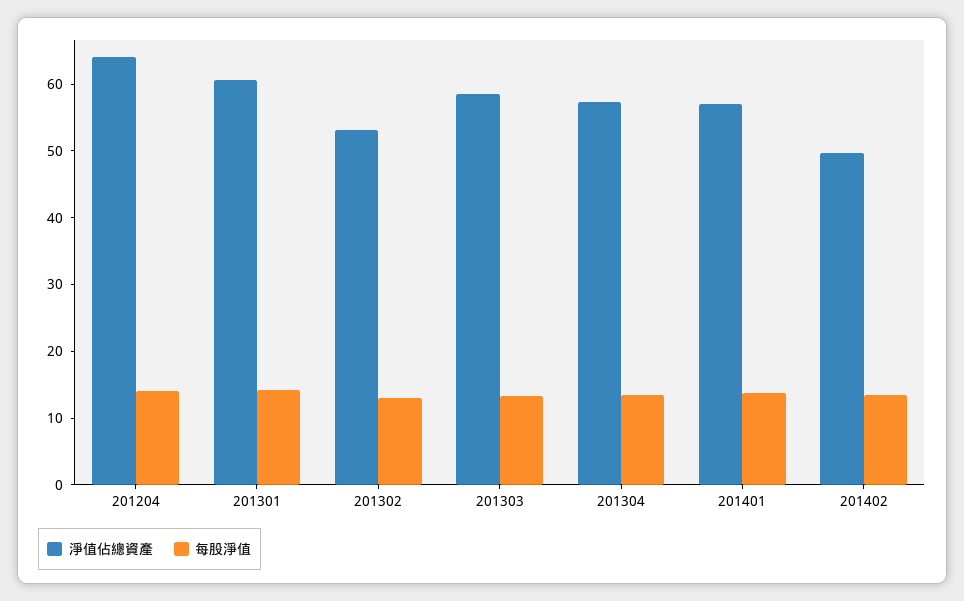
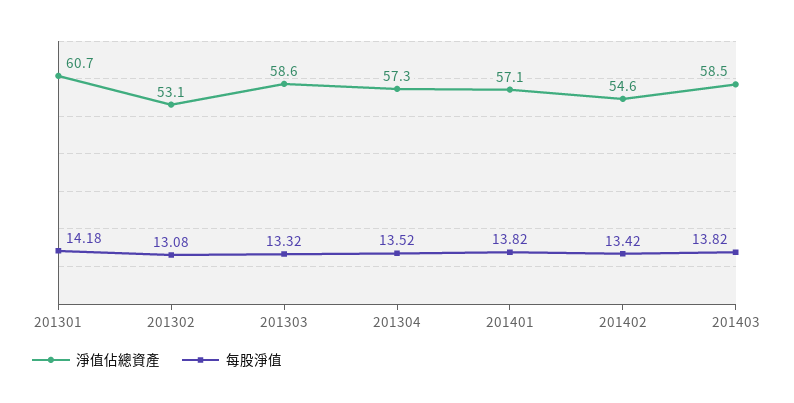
淨值佔總資產, 201204: 64 -> none
每股淨值, 201204: 14 -> none
淨值佔總資產, 201402: 50 -> 54.6
淨值佔總資產, 201403: none -> 58.5
每股淨值, 201403: none -> 13.82

